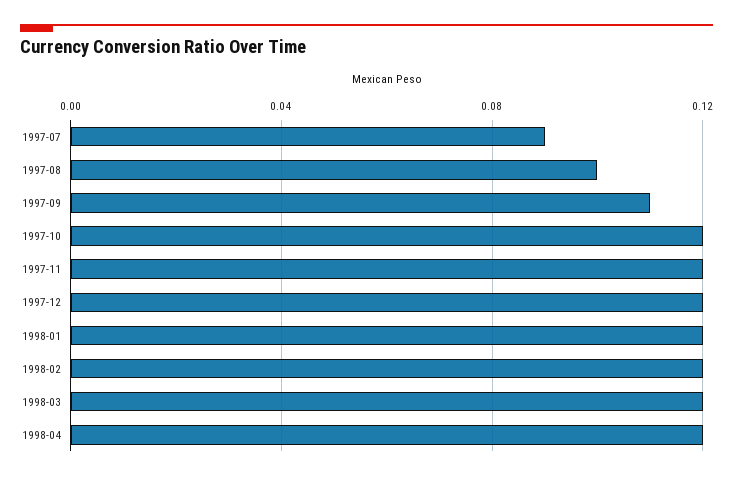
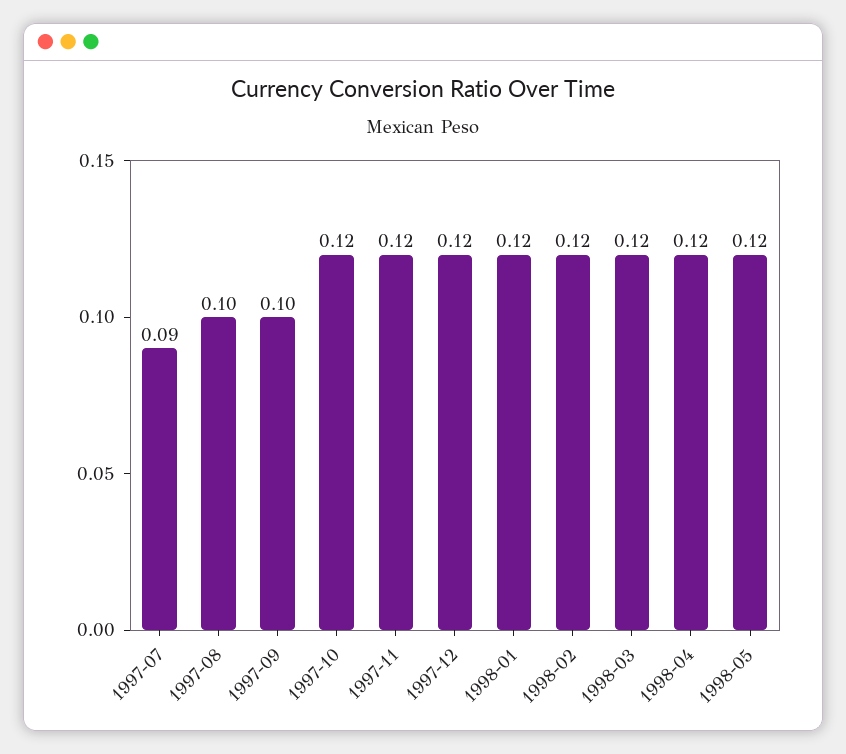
1997-09: 0.11 -> 0.1
1998-05: none -> 0.12

